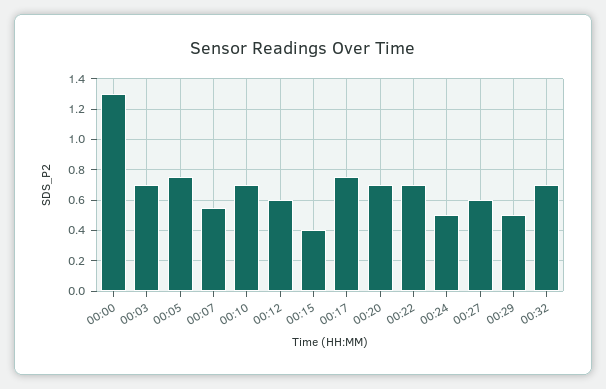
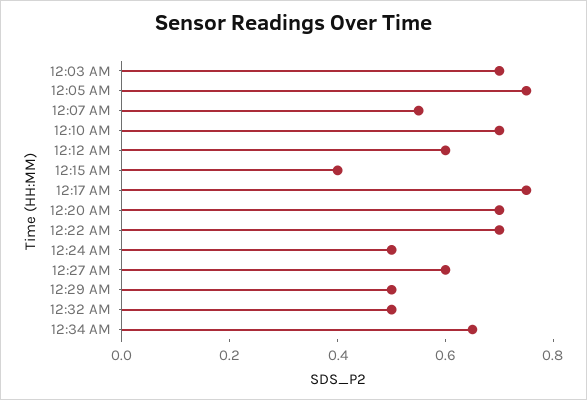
00:00: 1.3 -> none
00:32: 0.7 -> 0.5
12:34 AM: none -> 0.65

